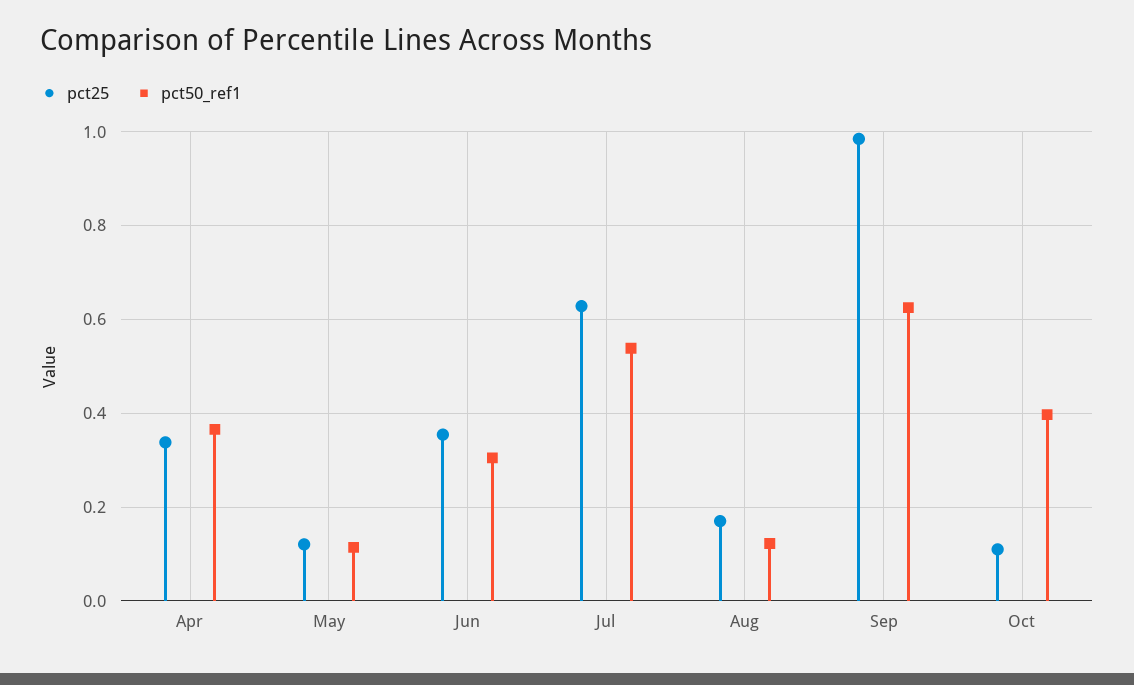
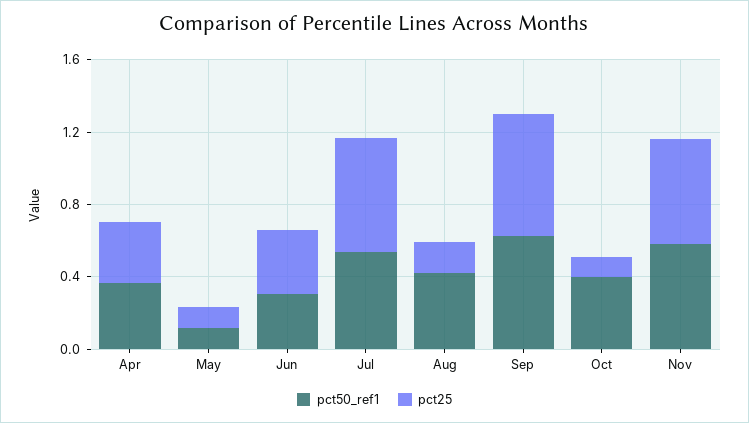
pct50_ref1, Aug: 0.12 -> 0.4
pct25, Sep: 0.98 -> 0.7
pct50_ref1, Nov: none -> 0.6
pct25, Nov: none -> 0.6

